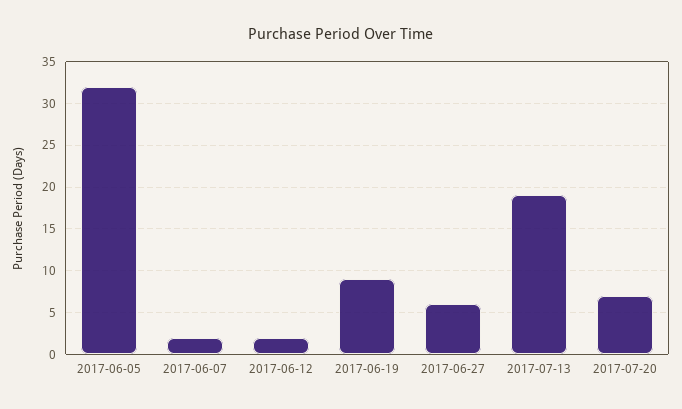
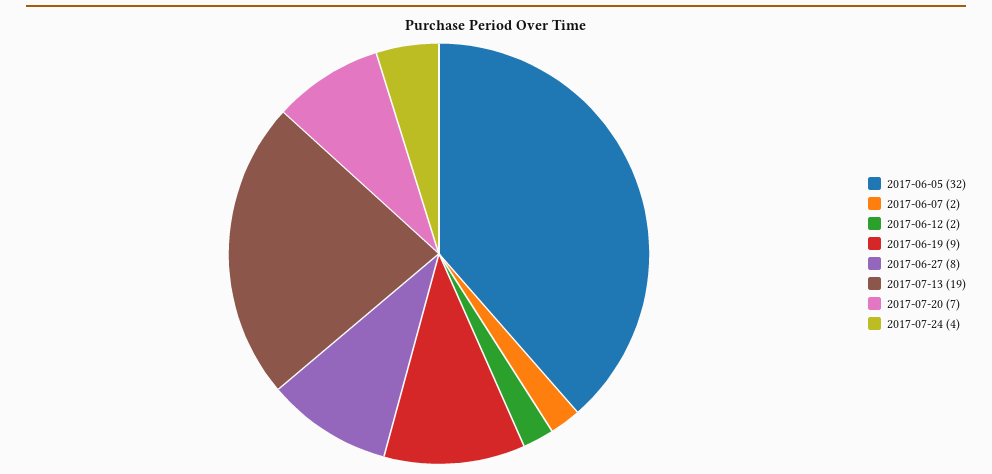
2017-06-27: 6 -> 8
2017-07-24: none -> 4

